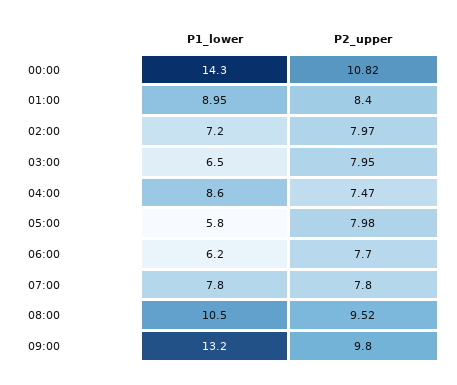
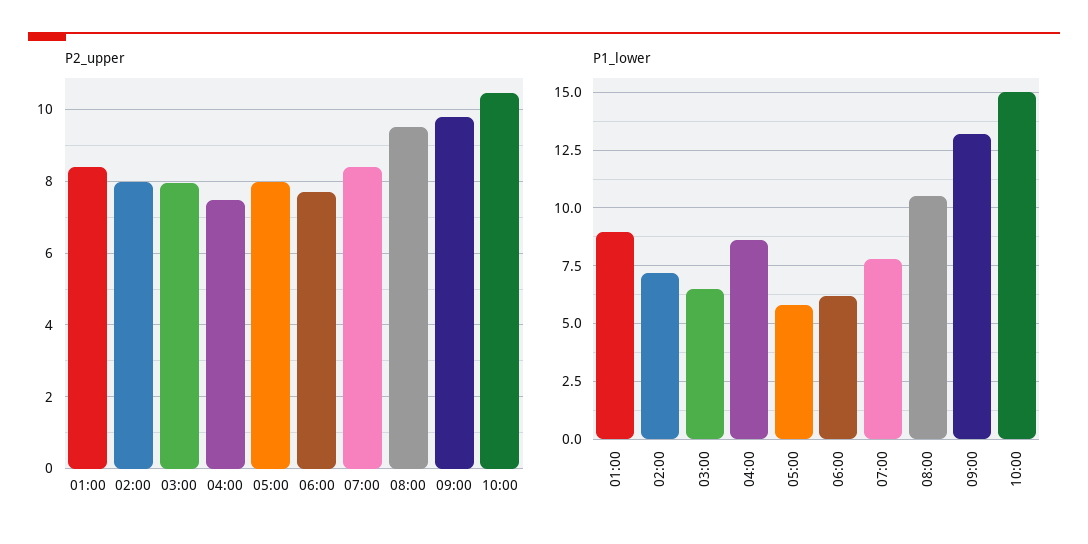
P1_lower, 00:00: 14.3 -> none
P2_upper, 00:00: 10.82 -> none
P2_upper, 07:00: 7.8 -> 8.4
P2_upper, 10:00: none -> 10.4
P1_lower, 10:00: none -> 15

